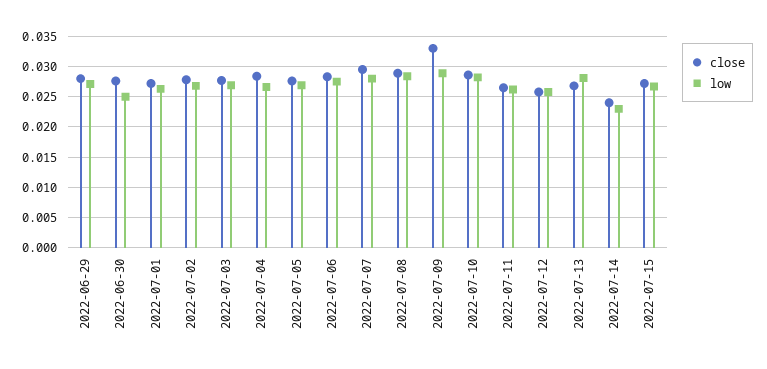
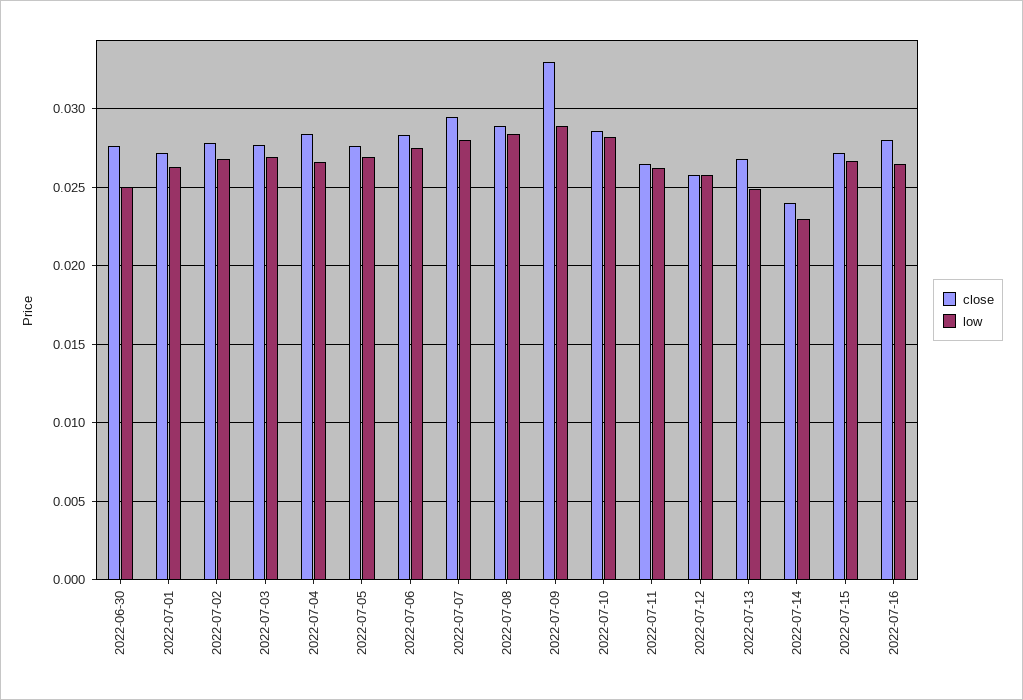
close, 2022-06-29: 0.028 -> none
low, 2022-06-29: 0.027 -> none
low, 2022-07-13: 0.028 -> 0.025
close, 2022-07-16: none -> 0.028
low, 2022-07-16: none -> 0.0265

